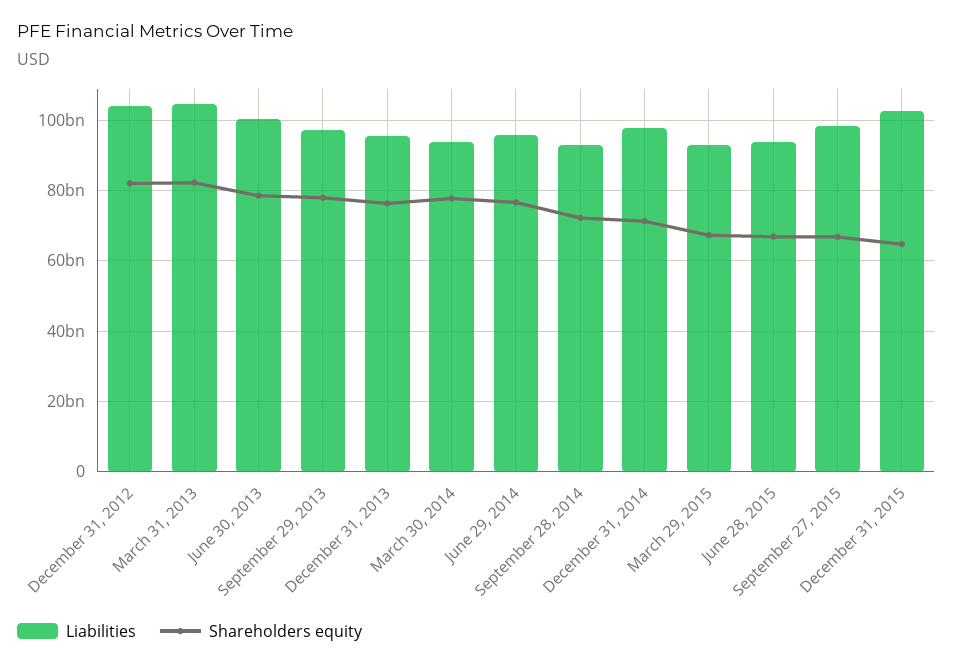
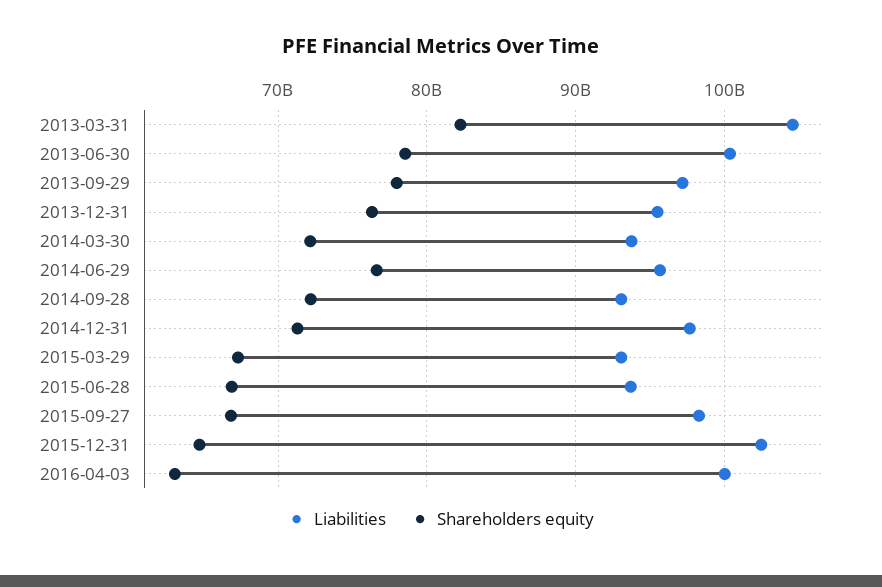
Liabilities, December 31, 2012: 104000000000 -> none
Shareholders equity, December 31, 2012: 82000000000 -> none
Shareholders equity, March 30, 2014: 78000000000 -> 72000000000
Liabilities, 2016-04-03: none -> 100000000000
Shareholders equity, 2016-04-03: none -> 63000000000

